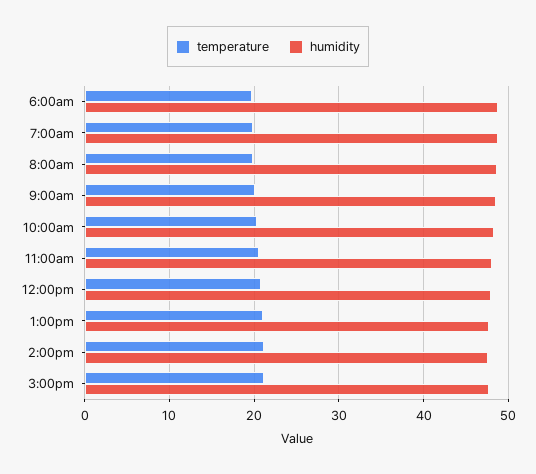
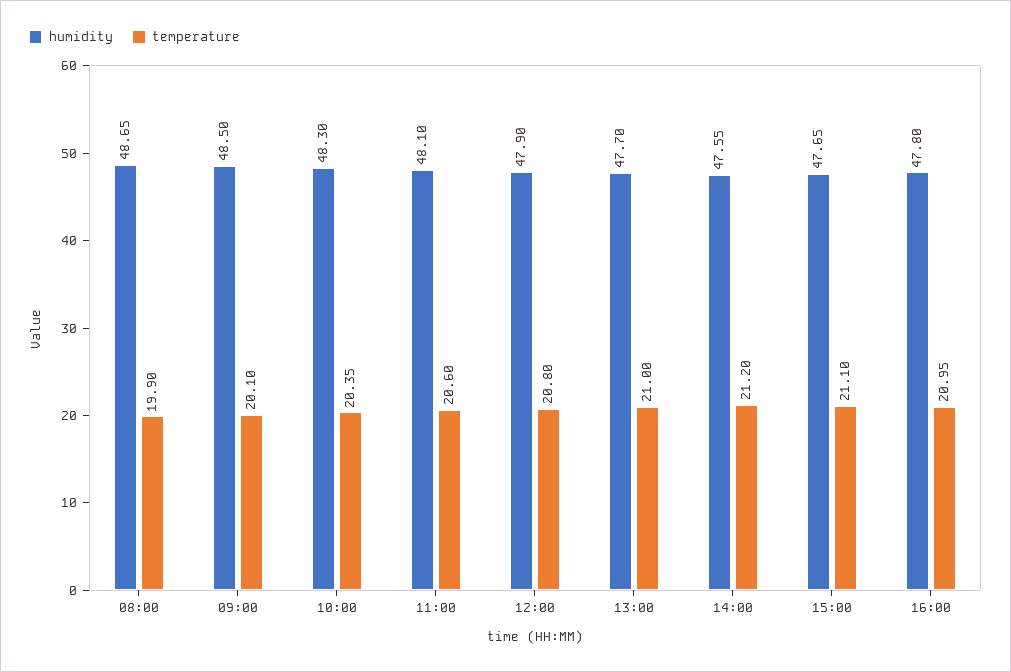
temperature, 6:00am: 20 -> none
humidity, 6:00am: 49 -> none
temperature, 7:00am: 20 -> none
humidity, 7:00am: 49 -> none
humidity, 16:00: none -> 47.8
temperature, 16:00: none -> 20.95

